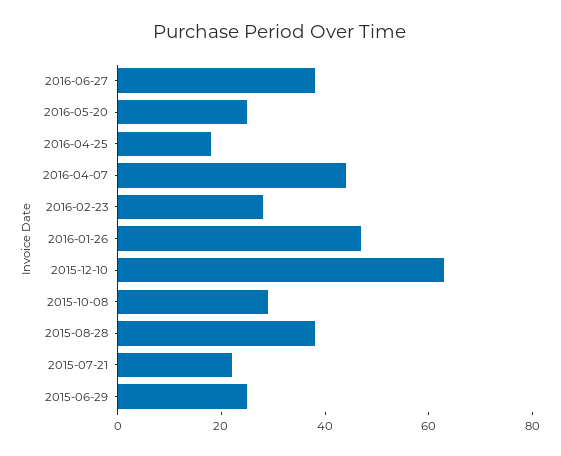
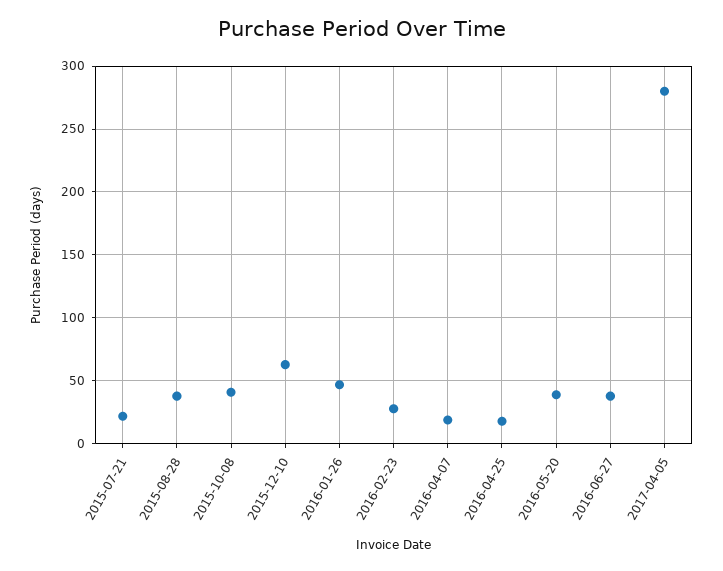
2016-05-20: 25 -> 40
2016-04-07: 45 -> 20
2015-10-08: 30 -> 40
2015-06-29: 25 -> none
2017-04-05: none -> 280

